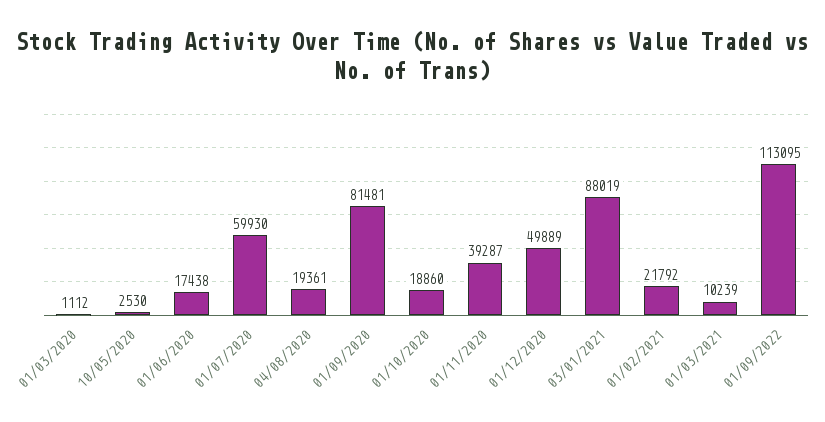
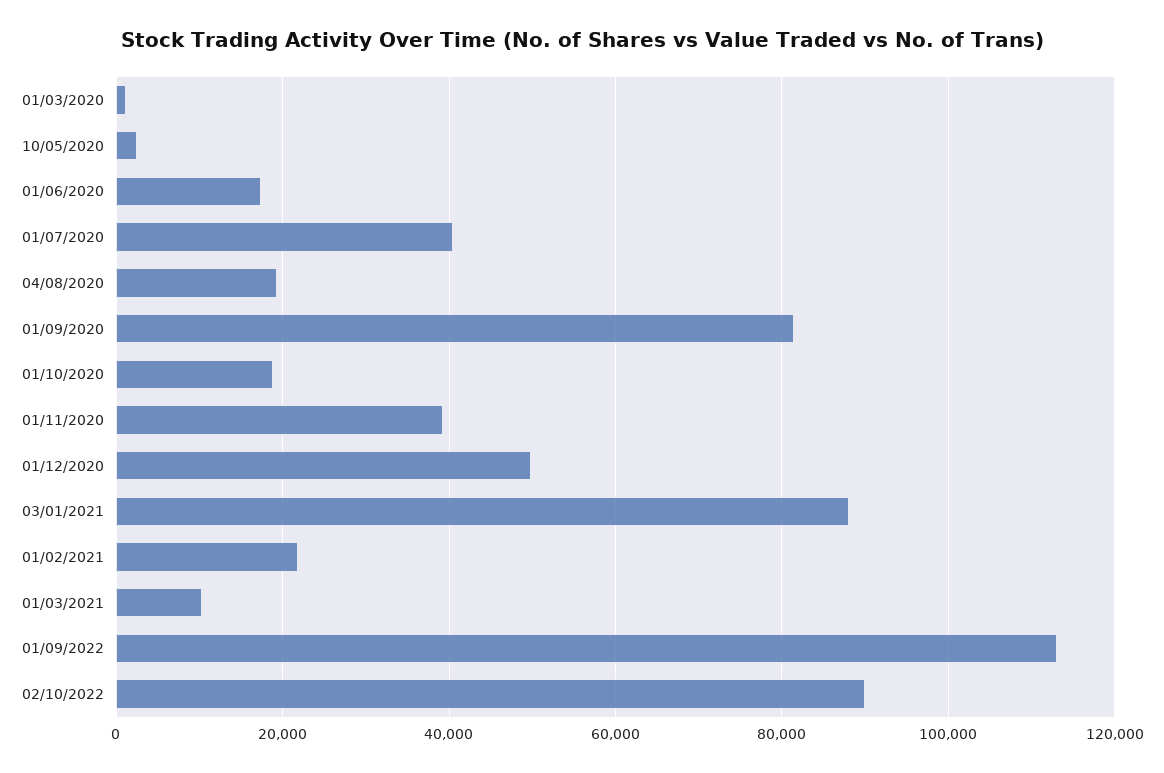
01/07/2020: 59930 -> 40000
02/10/2022: none -> 90000

